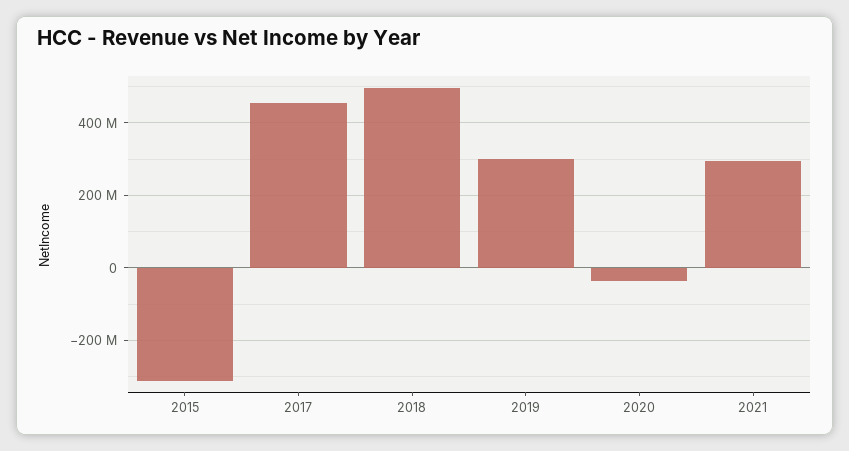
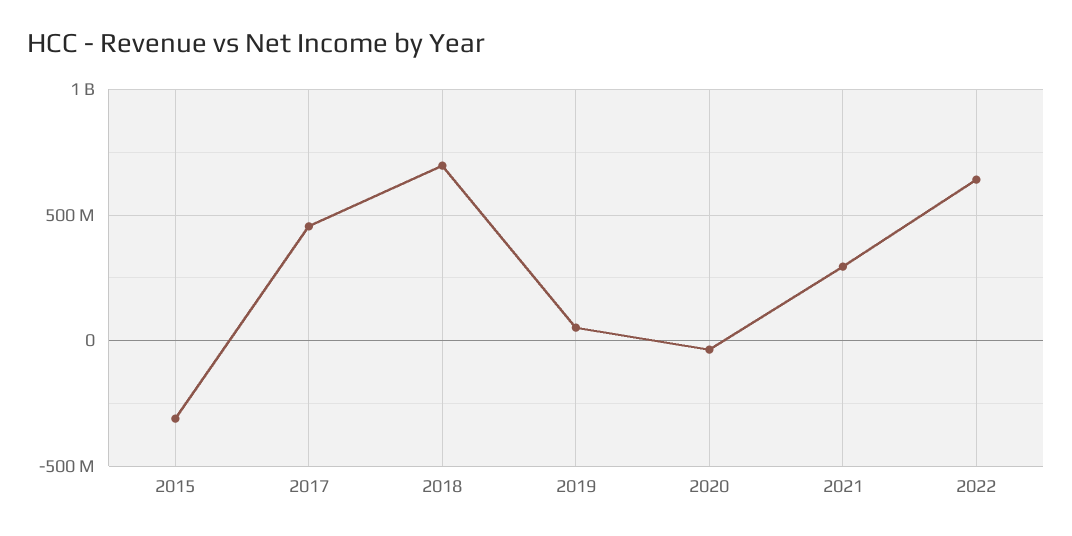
2018: 500000000 -> 700000000
2019: 300000000 -> 50000000
2022: none -> 650000000

